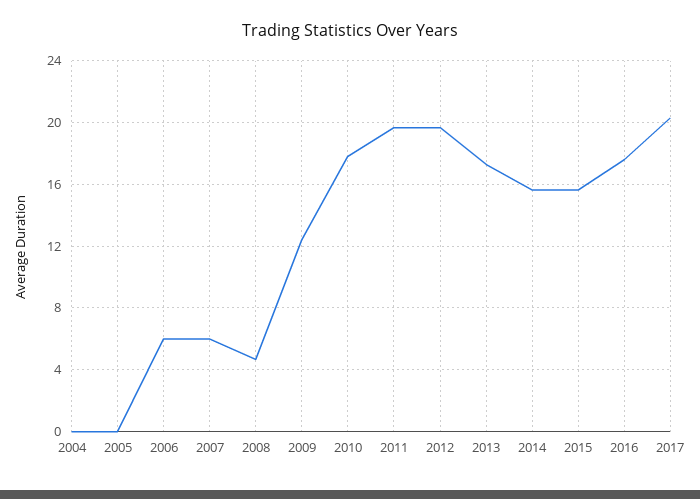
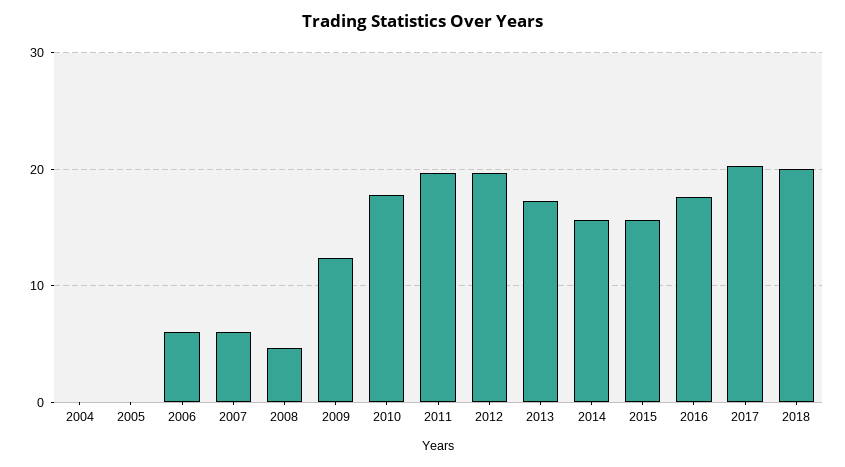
2018: none -> 20

